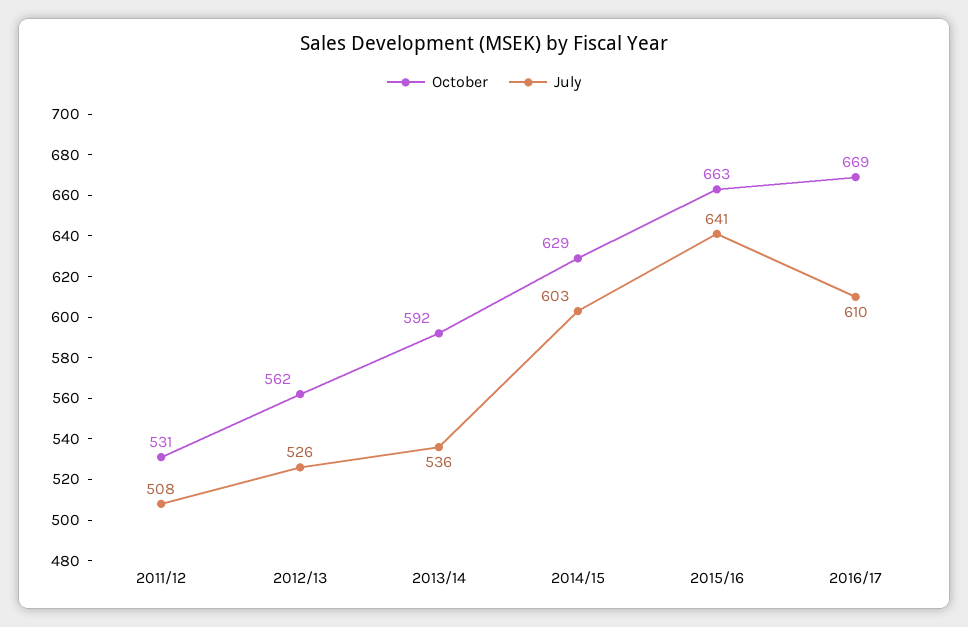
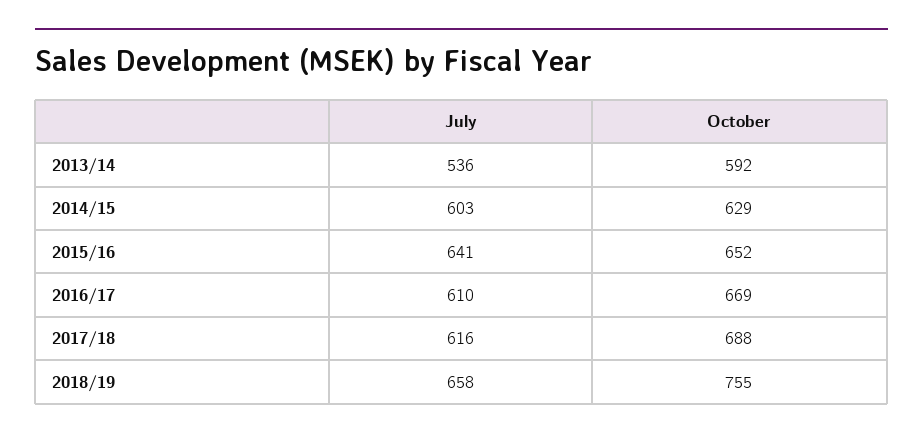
October, 2011/12: 531 -> none
July, 2011/12: 508 -> none
October, 2012/13: 562 -> none
July, 2012/13: 526 -> none
October, 2015/16: 663 -> 652
July, 2017/18: none -> 616
October, 2017/18: none -> 688
July, 2018/19: none -> 658
October, 2018/19: none -> 755

